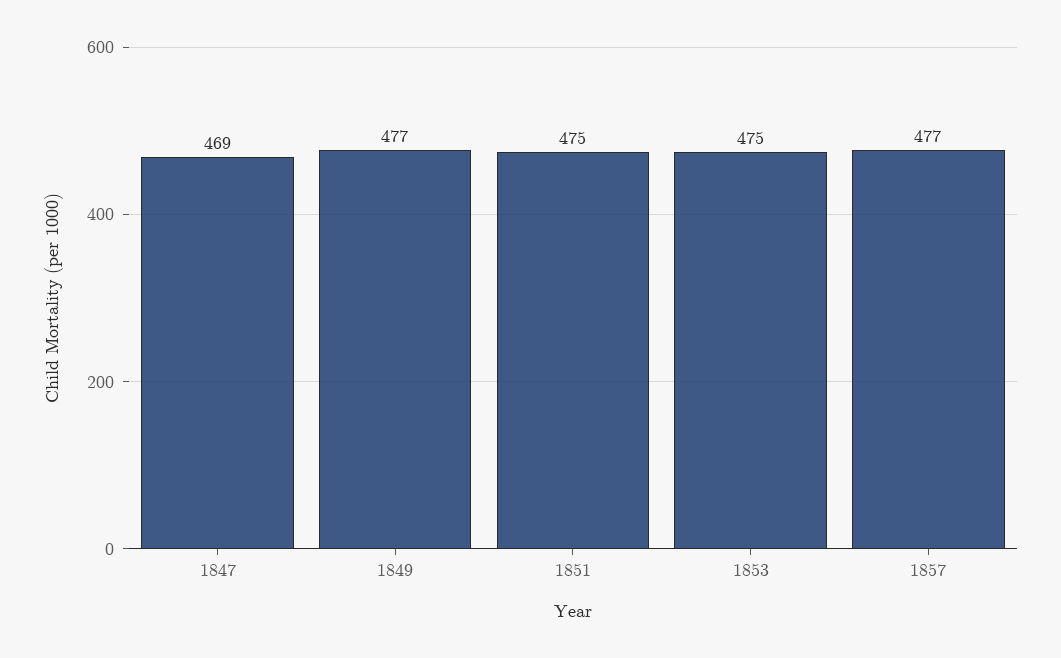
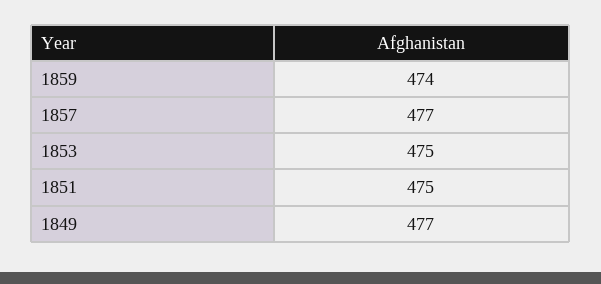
1847: 469 -> none
1859: none -> 474

